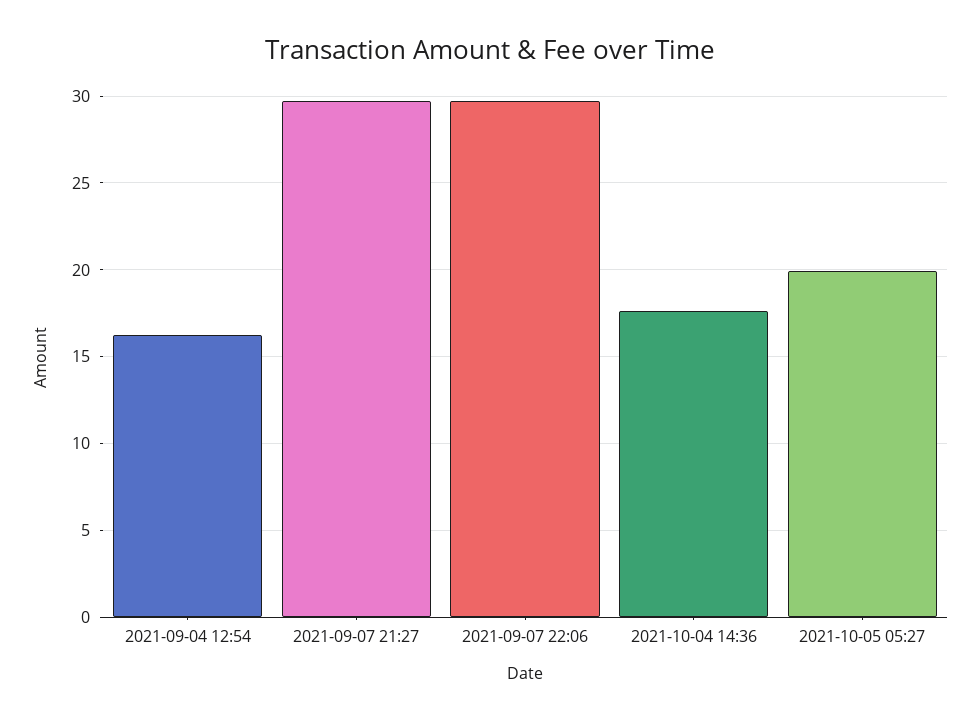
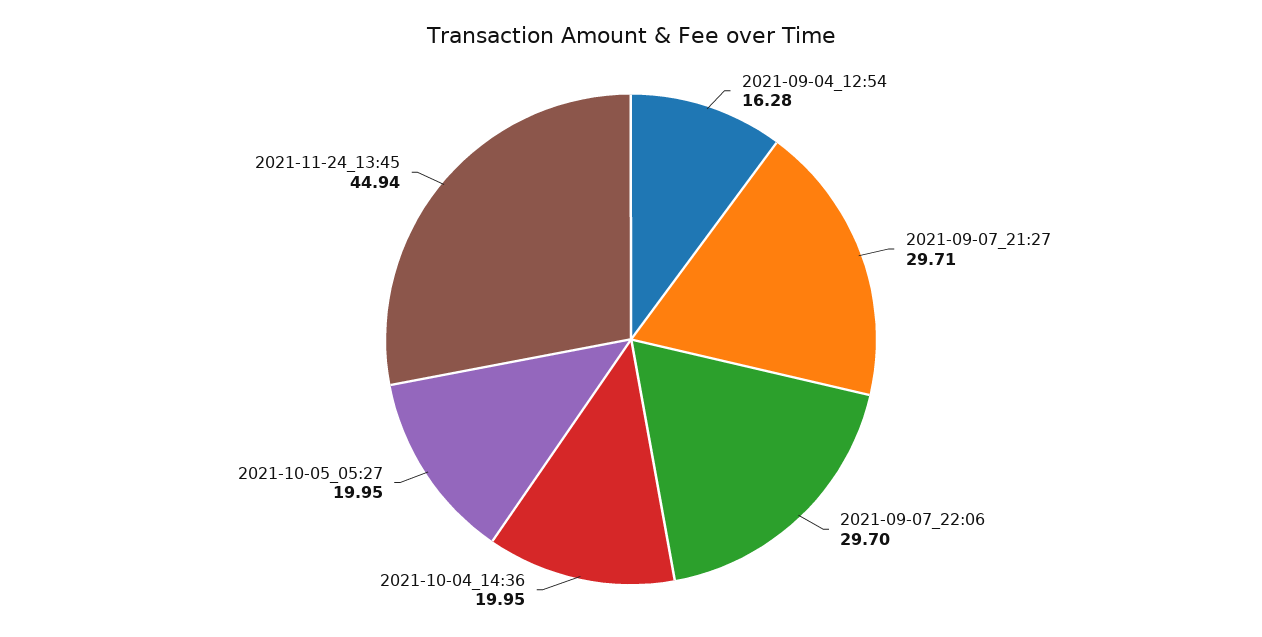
2021-10-04 14:36: 17.5 -> 19.95
2021-11-24_13:45: none -> 44.94

